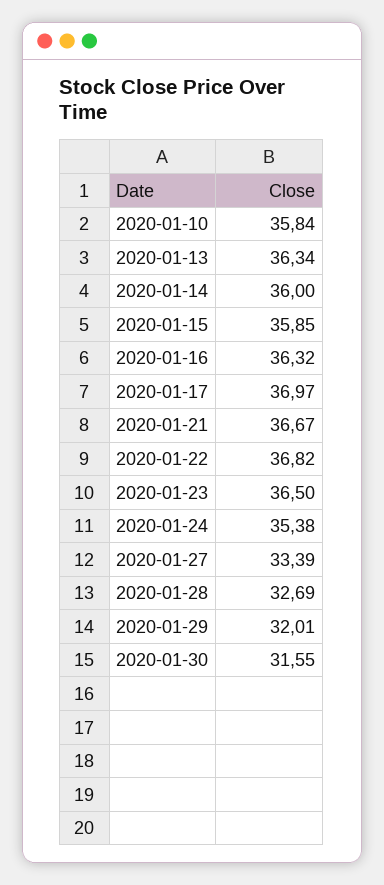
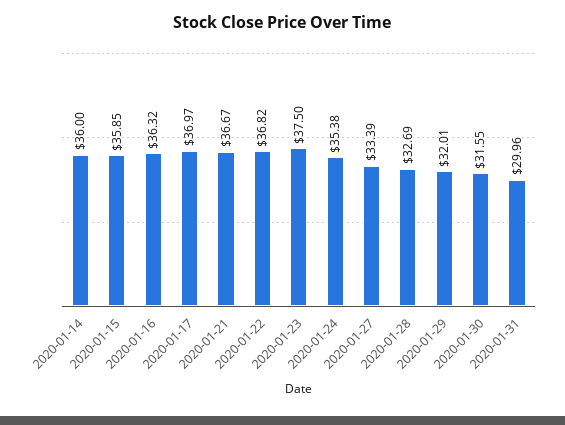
2020-01-10: 35.84 -> none
2020-01-13: 36.34 -> none
2020-01-23: 36.5 -> 37.5
2020-01-31: none -> 29.96

